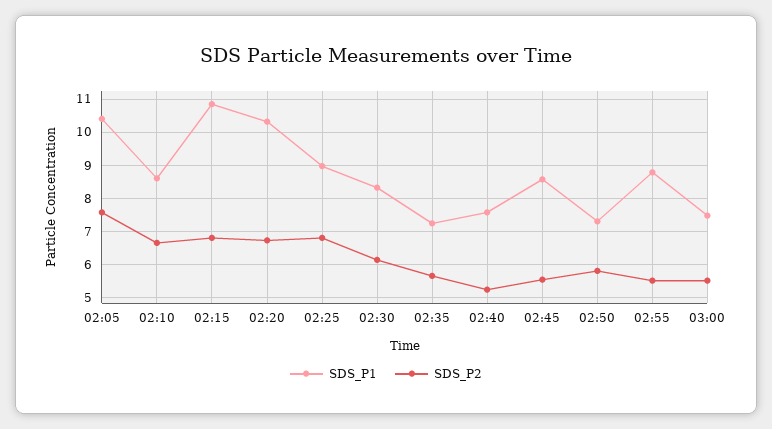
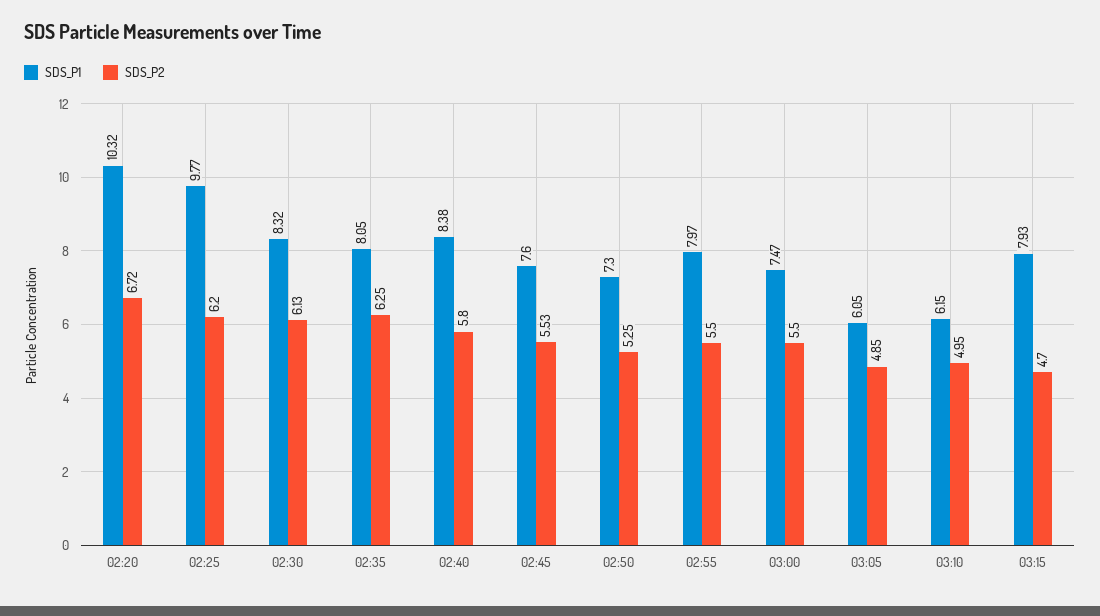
SDS_P1, 02:05: 10.4 -> none
SDS_P2, 02:05: 7.6 -> none
SDS_P1, 02:10: 8.6 -> none
SDS_P2, 02:10: 6.6 -> none
SDS_P1, 02:15: 10.8 -> none
SDS_P2, 02:15: 6.8 -> none
SDS_P1, 02:25: 9 -> 9.77
SDS_P2, 02:25: 6.8 -> 6.2
SDS_P1, 02:35: 7.2 -> 8.05
SDS_P2, 02:35: 5.6 -> 6.25
SDS_P1, 02:40: 7.6 -> 8.38
SDS_P2, 02:40: 5.2 -> 5.8
SDS_P1, 02:45: 8.6 -> 7.6
SDS_P2, 02:50: 5.8 -> 5.25
SDS_P1, 02:55: 8.8 -> 7.97
SDS_P1, 03:05: none -> 6.05
SDS_P2, 03:05: none -> 4.85
SDS_P1, 03:10: none -> 6.15
SDS_P2, 03:10: none -> 4.95
SDS_P1, 03:15: none -> 7.93
SDS_P2, 03:15: none -> 4.7

